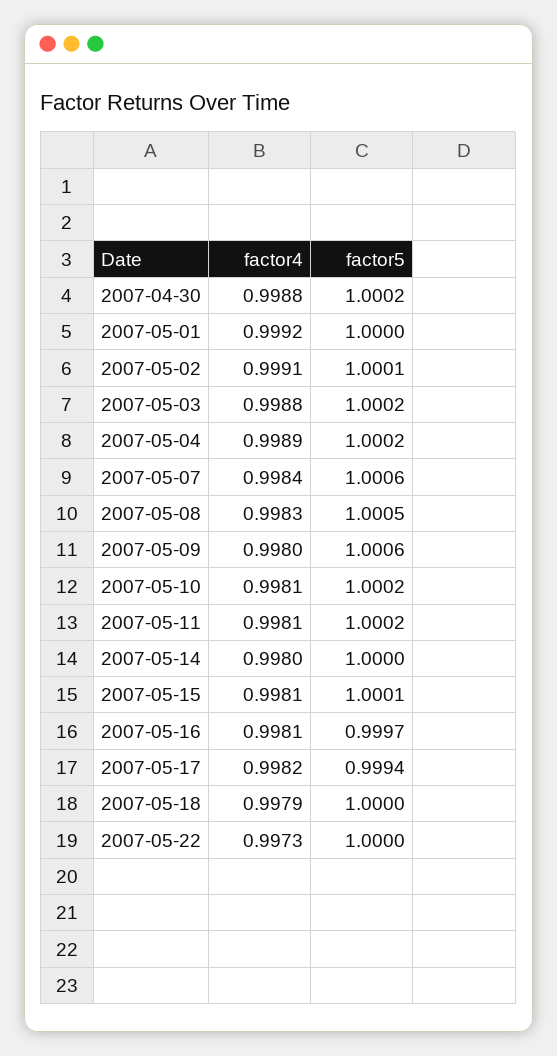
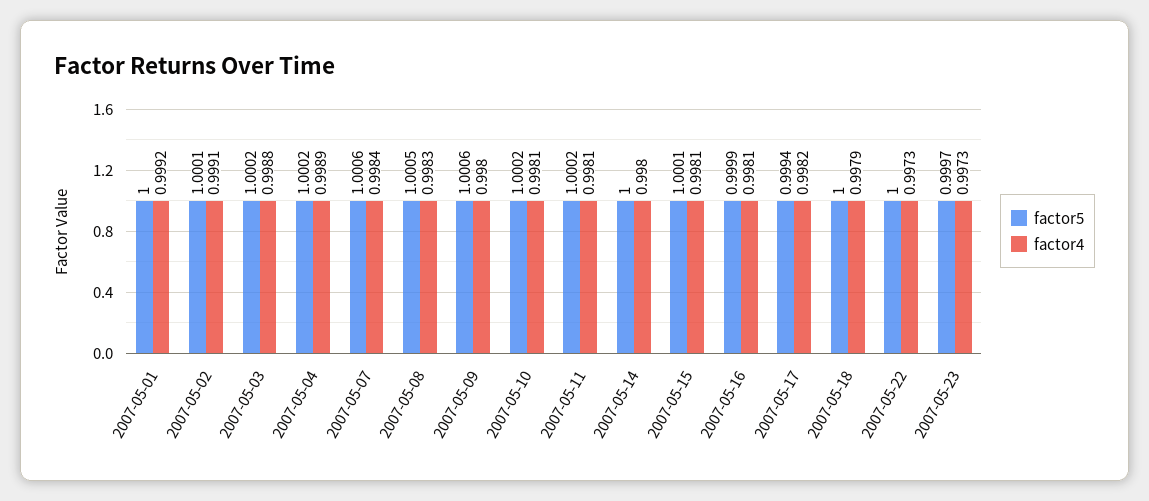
factor4, 2007-04-30: 0.9988 -> none
factor5, 2007-04-30: 1.0002 -> none
factor5, 2007-05-16: 0.9997 -> 0.9999
factor5, 2007-05-23: none -> 0.9997
factor4, 2007-05-23: none -> 0.9973

